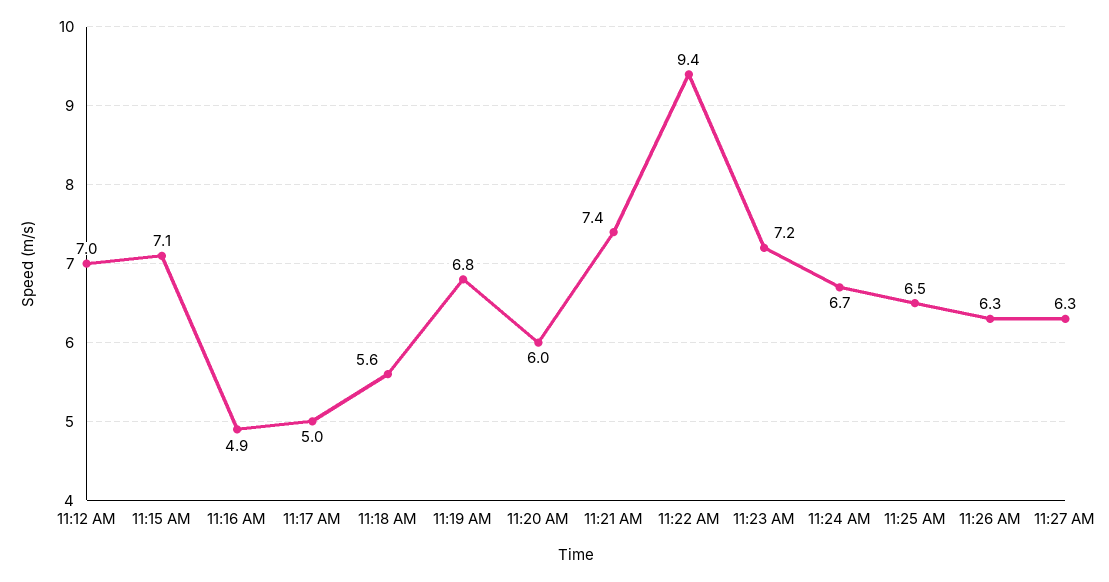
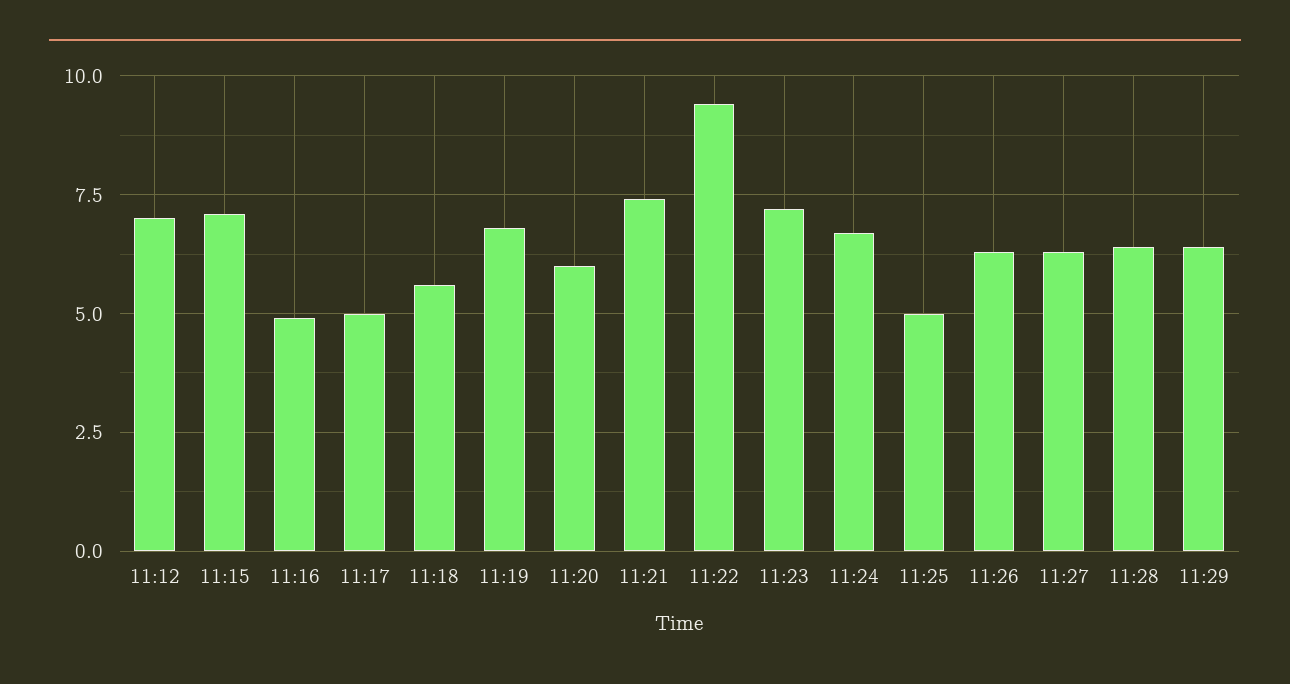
11:25 AM: 6.5 -> 5
11:28: none -> 6.5
11:29: none -> 6.5

